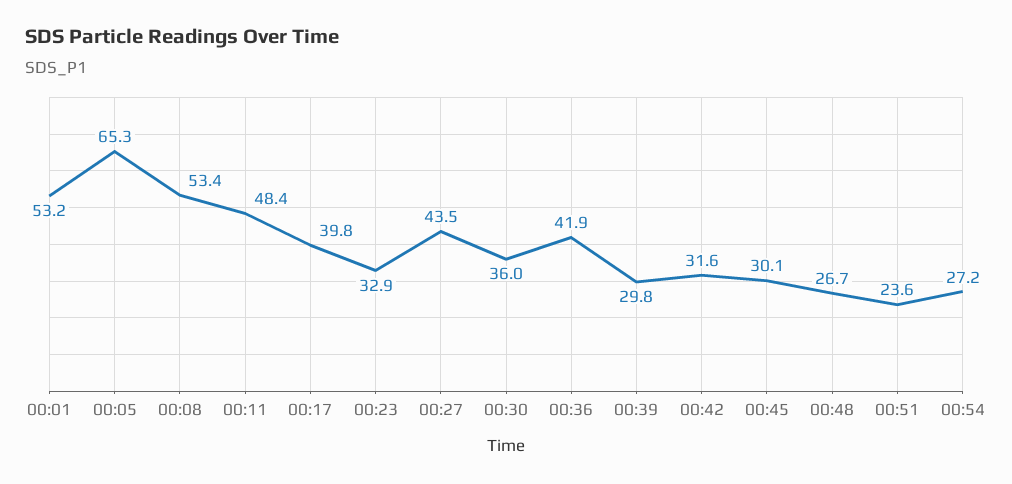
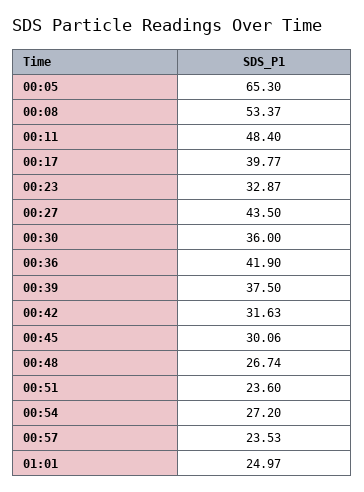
00:01: 53.2 -> none
00:39: 29.8 -> 37.5
00:57: none -> 23.53
01:01: none -> 24.97

